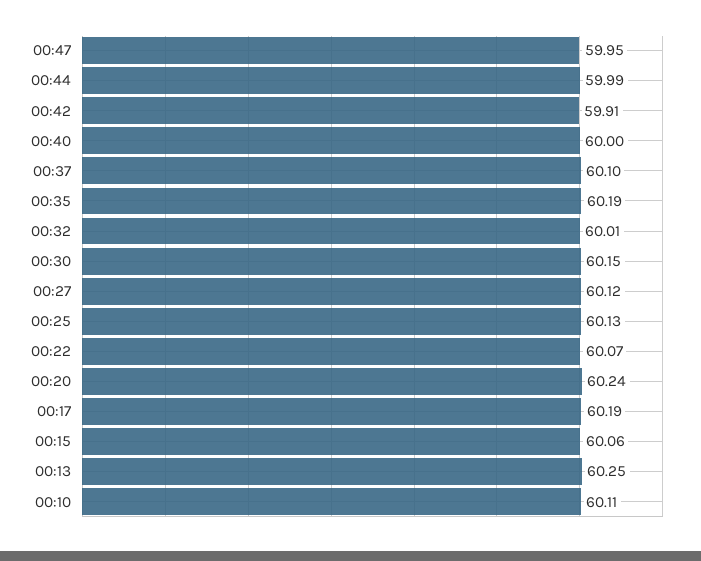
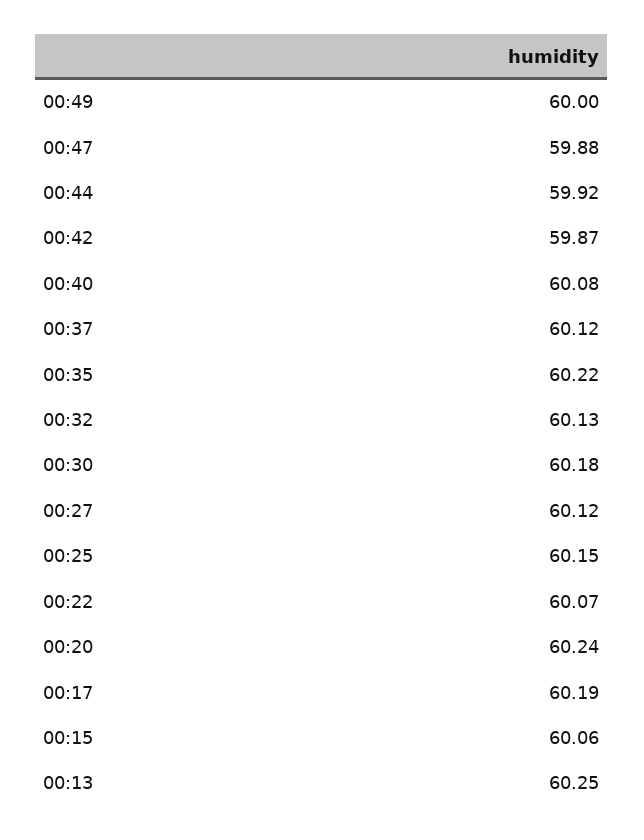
00:47: 59.95 -> 59.88
00:44: 59.99 -> 59.92
00:42: 59.91 -> 59.87
00:40: 60 -> 60.08
00:37: 60.1 -> 60.12
00:35: 60.19 -> 60.22
00:32: 60.01 -> 60.13
00:30: 60.15 -> 60.18
00:25: 60.13 -> 60.15
00:10: 60.11 -> none
00:49: none -> 60

